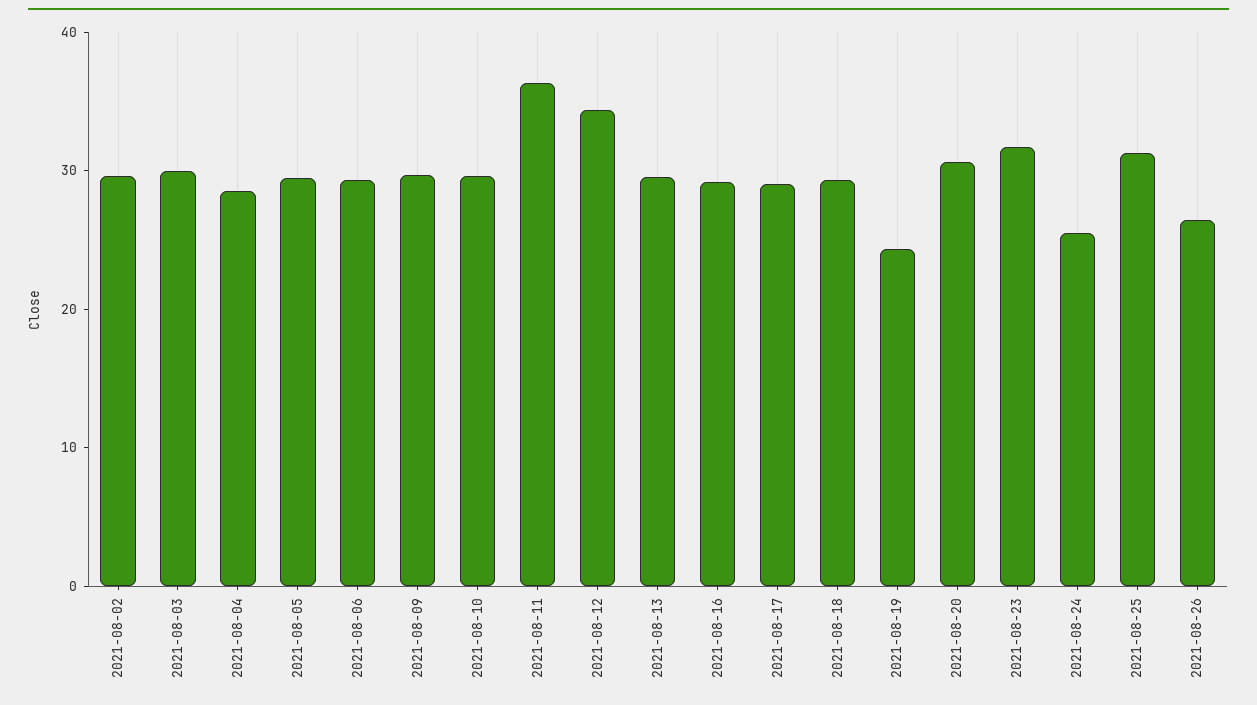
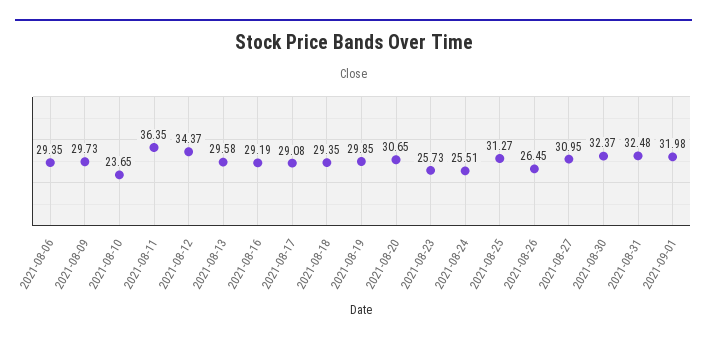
2021-08-02: 30 -> none
2021-08-03: 30 -> none
2021-08-04: 28 -> none
2021-08-05: 30 -> none
2021-08-10: 30 -> 23.65
2021-08-19: 24 -> 29.85
2021-08-23: 32 -> 25.73
2021-08-27: none -> 30.95
2021-08-30: none -> 32.37
2021-08-31: none -> 32.48
2021-09-01: none -> 31.98

